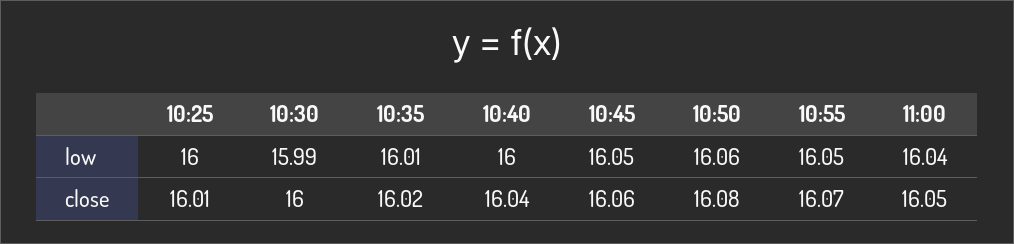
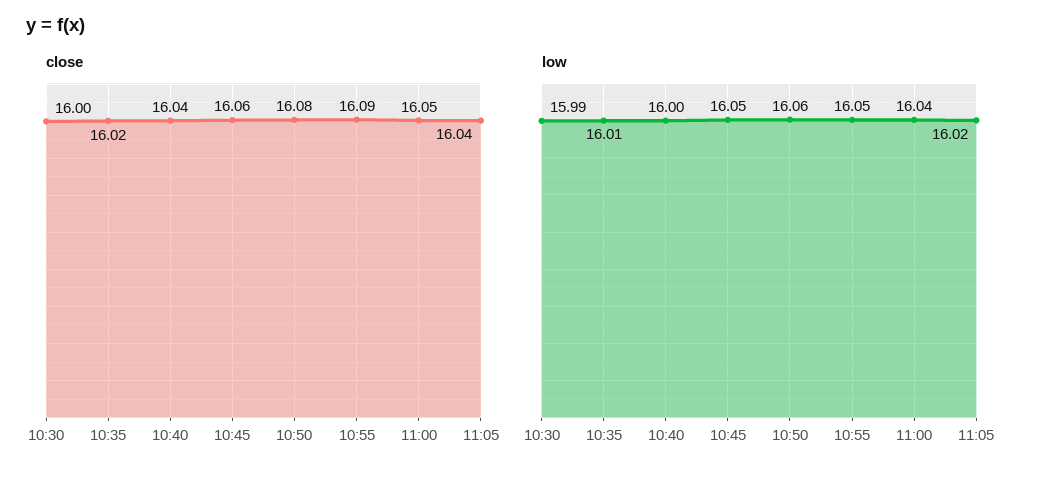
low, 10:25: 16 -> none
close, 10:25: 16.01 -> none
close, 10:55: 16.07 -> 16.09
close, 11:05: none -> 16.04
low, 11:05: none -> 16.02

